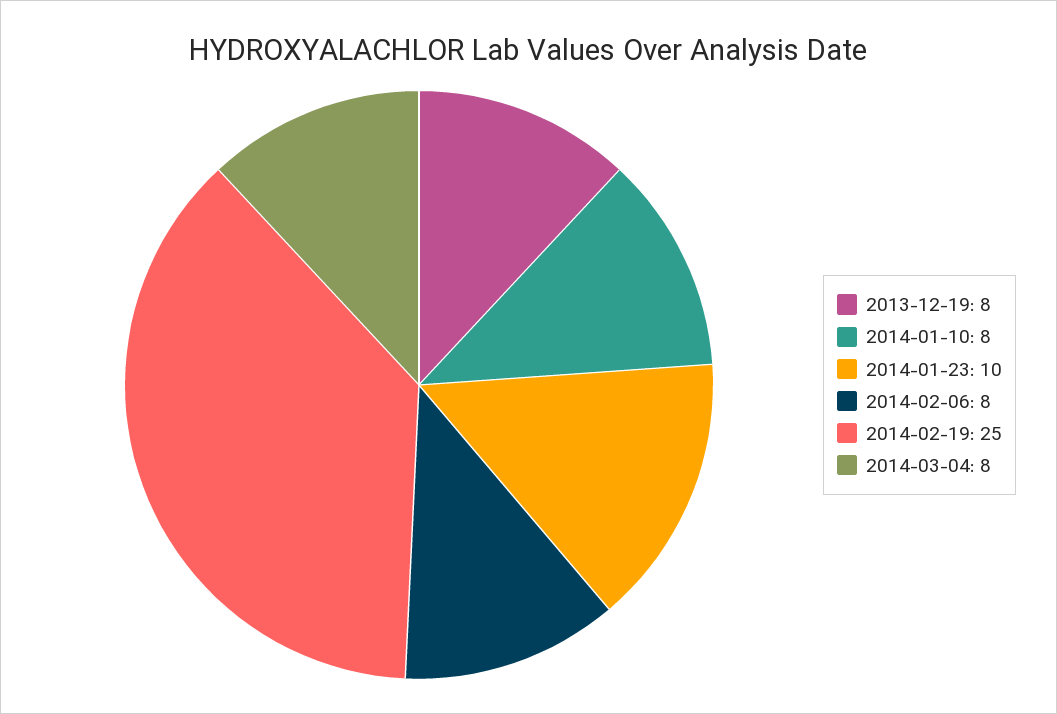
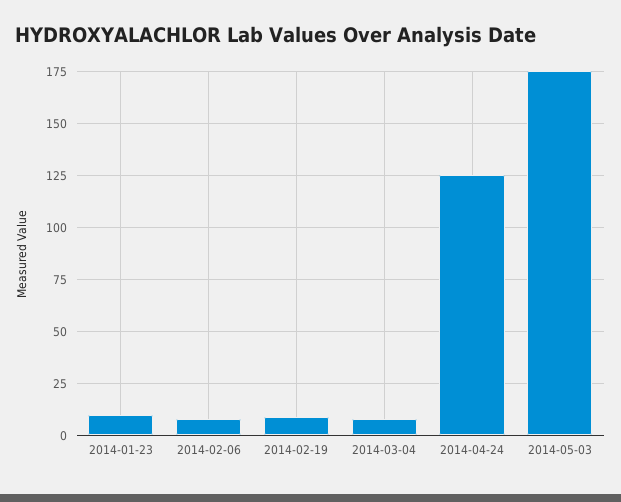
2013-12-19: 8 -> none
2014-01-10: 8 -> none
2014-02-19: 25 -> 10
2014-04-24: none -> 125
2014-05-03: none -> 175

